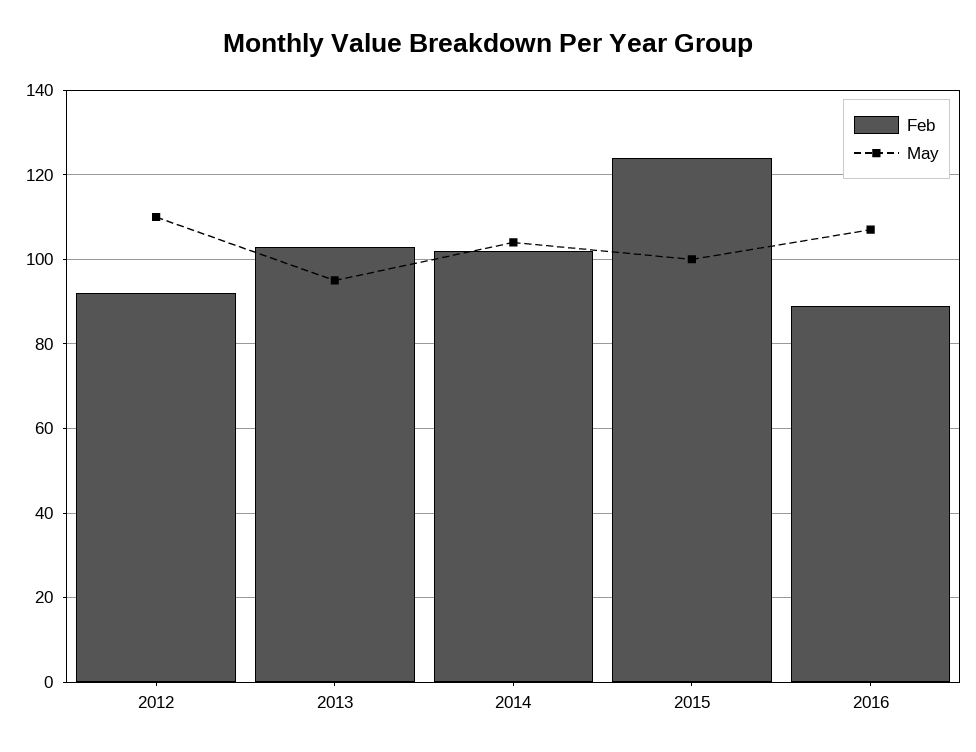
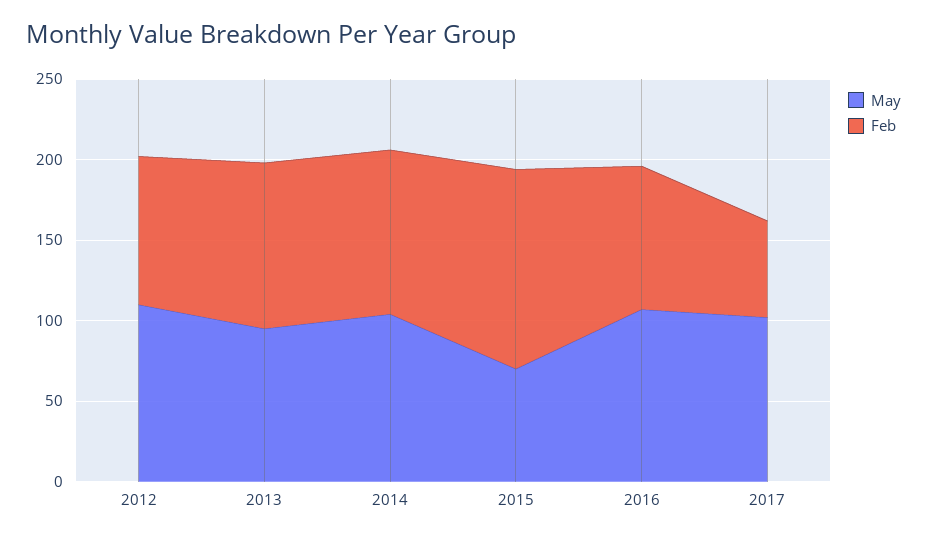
May, 2015: 100 -> 70
May, 2017: none -> 100
Feb, 2017: none -> 60

